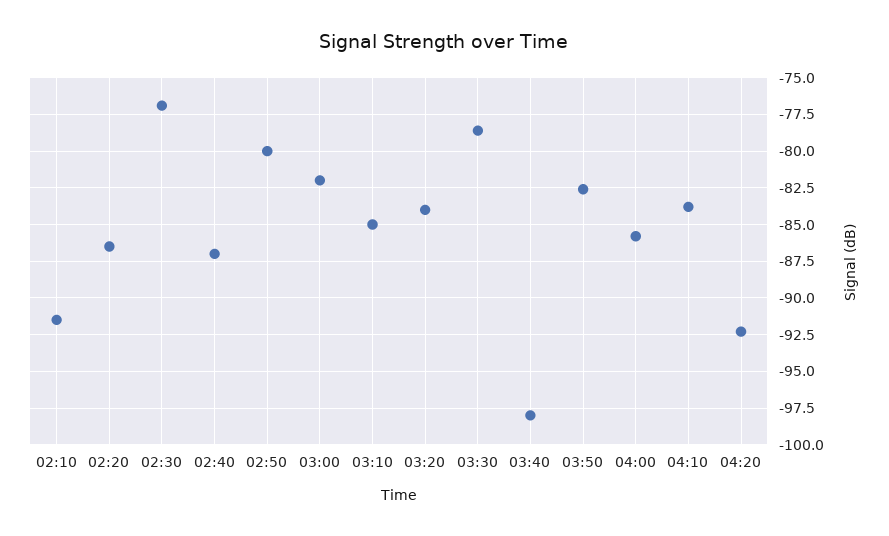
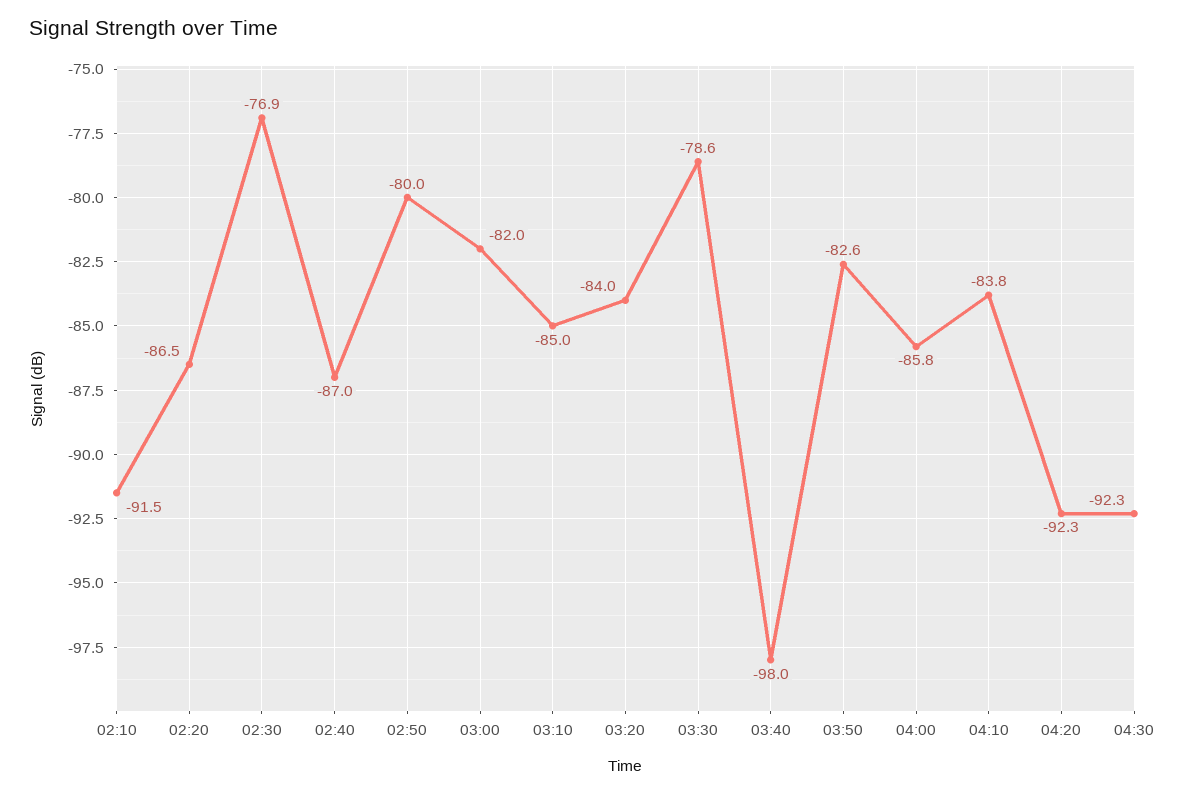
04:30: none -> -92.3

